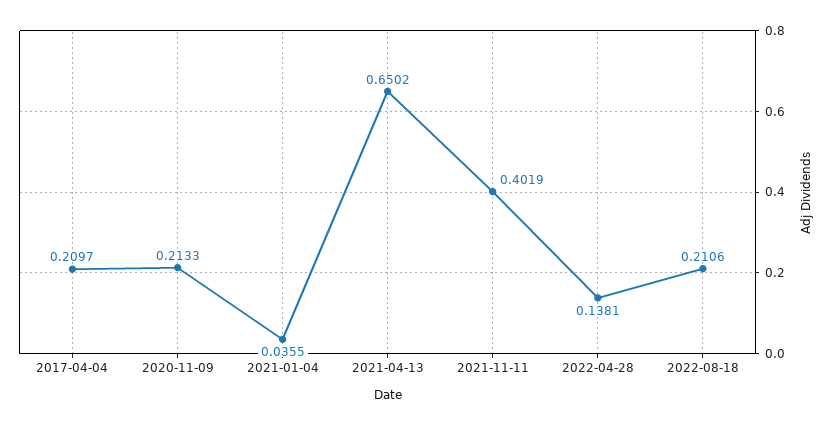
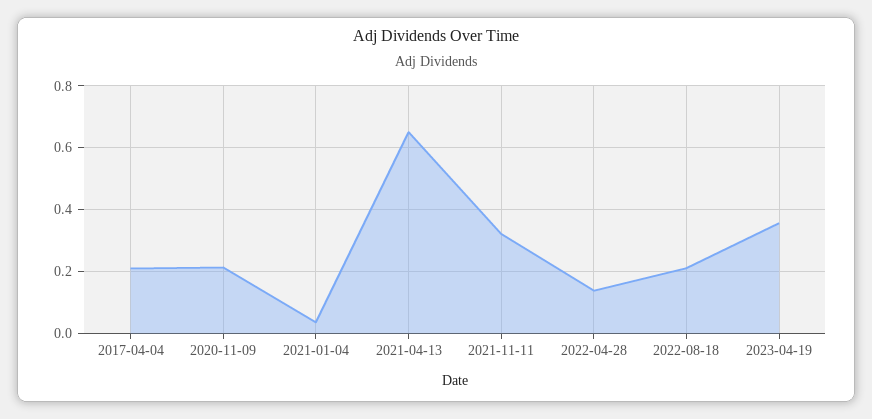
2021-11-11: 0.4019 -> 0.32
2023-04-19: none -> 0.36

